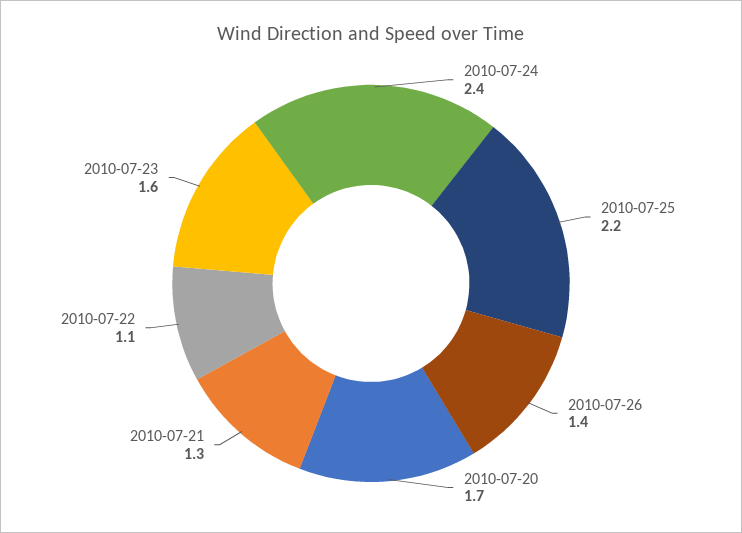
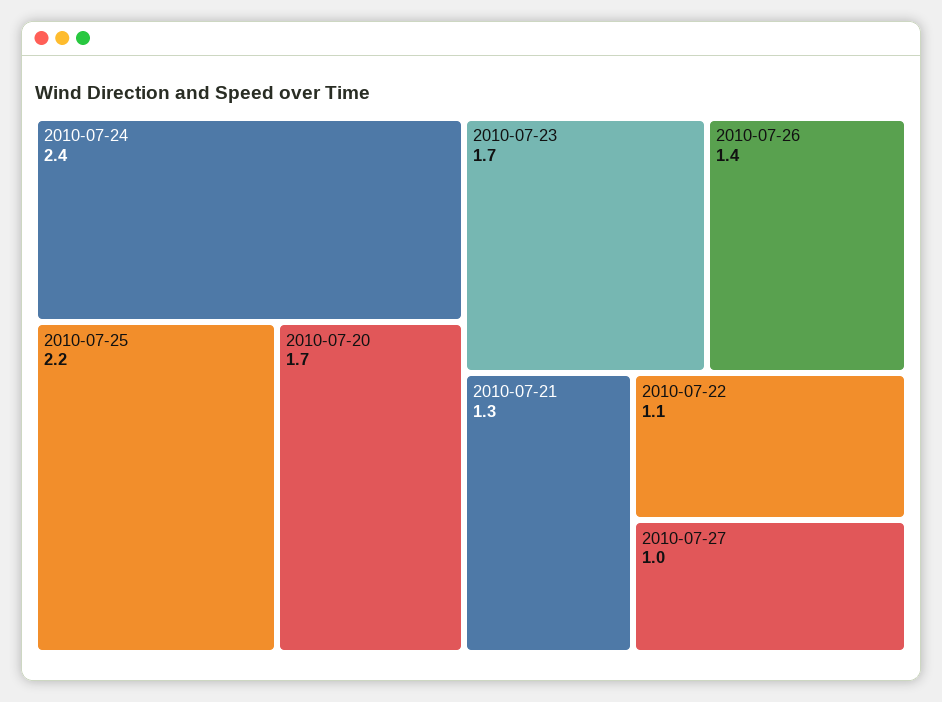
2010-07-23: 1.6 -> 1.7
2010-07-27: none -> 1

